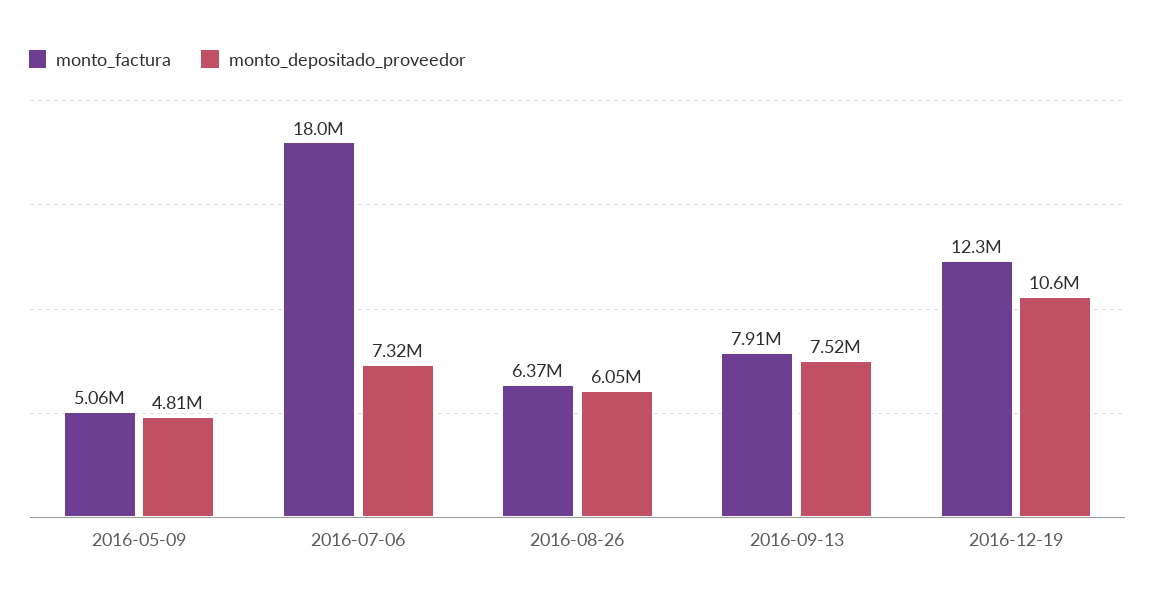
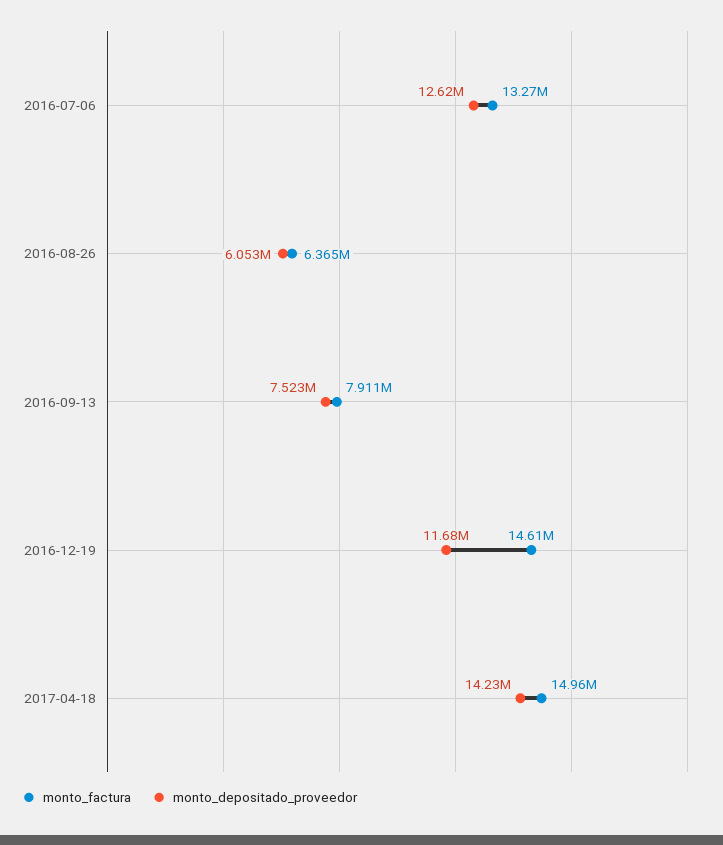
monto_factura, 2016-05-09: 5060000 -> none
monto_depositado_proveedor, 2016-05-09: 4810000 -> none
monto_factura, 2016-07-06: 18000000 -> 13270000
monto_depositado_proveedor, 2016-07-06: 7320000 -> 12620000
monto_factura, 2016-12-19: 12300000 -> 14610000
monto_depositado_proveedor, 2016-12-19: 10600000 -> 11680000
monto_factura, 2017-04-18: none -> 14960000
monto_depositado_proveedor, 2017-04-18: none -> 14230000

